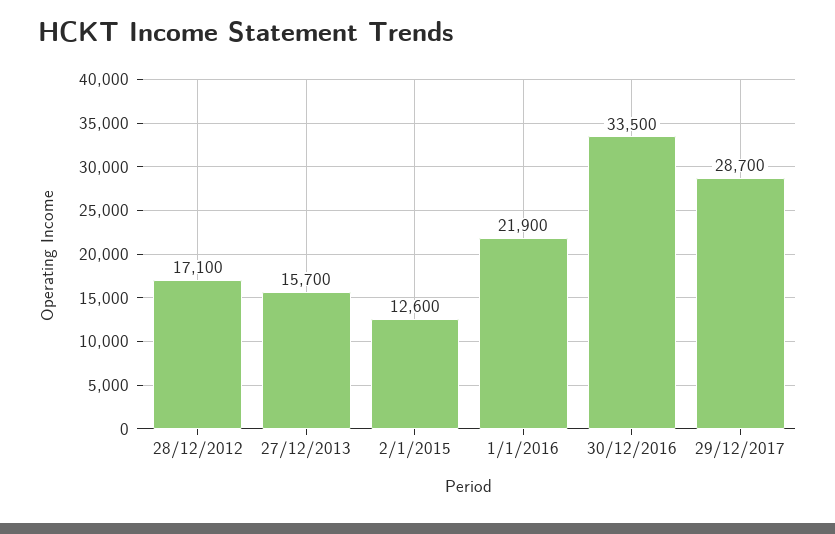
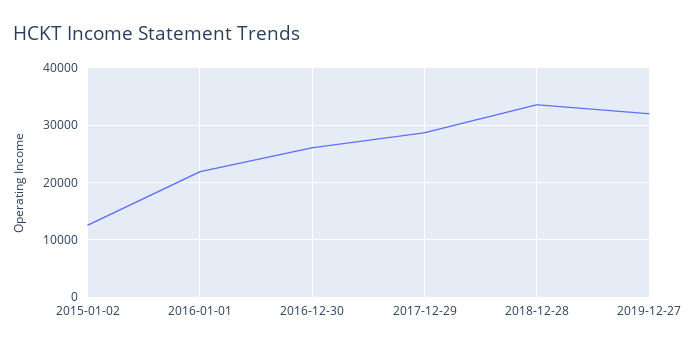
28/12/2012: 17100 -> none
27/12/2013: 15700 -> none
30/12/2016: 33500 -> 26000
2018-12-28: none -> 34000
2019-12-27: none -> 32000

